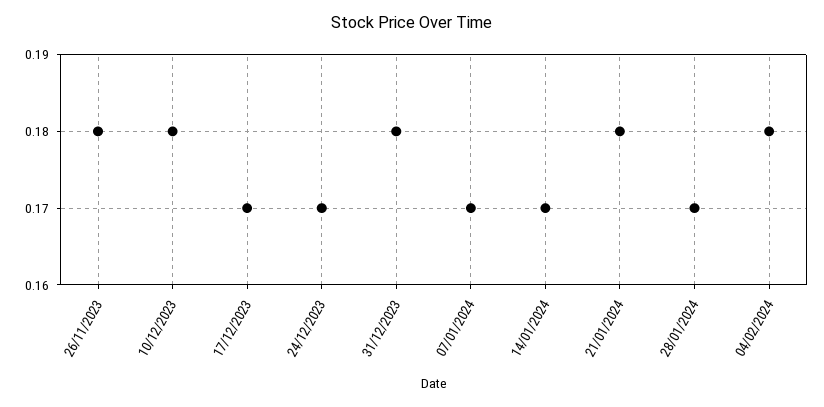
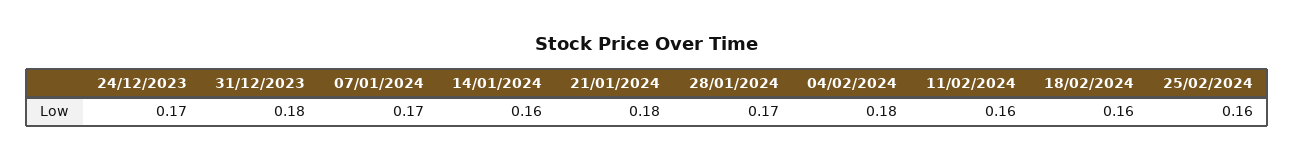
26/11/2023: 0.18 -> none
10/12/2023: 0.18 -> none
17/12/2023: 0.17 -> none
14/01/2024: 0.17 -> 0.16
11/02/2024: none -> 0.16
18/02/2024: none -> 0.16
25/02/2024: none -> 0.16

